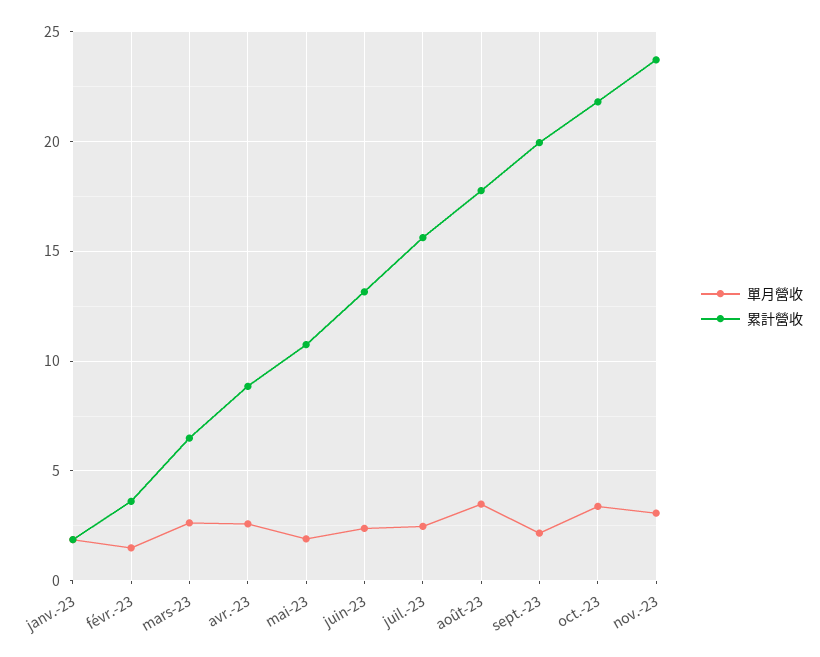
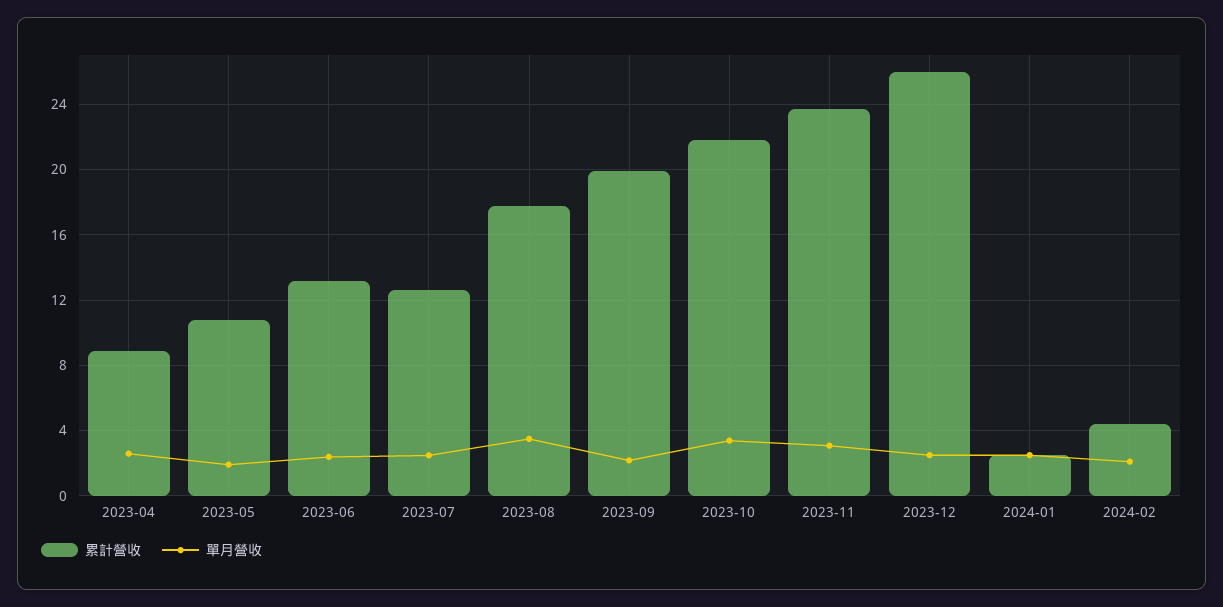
單月營收, janv.-23: 2 -> none
累計營收, janv.-23: 2 -> none
單月營收, févr.-23: 1.5 -> none
累計營收, févr.-23: 3.5 -> none
單月營收, mars-23: 2.5 -> none
累計營收, mars-23: 6.5 -> none
累計營收, juil.-23: 15.5 -> 12.5
累計營收, 2023-12: none -> 26
單月營收, 2023-12: none -> 2.5
累計營收, 2024-01: none -> 2.5
單月營收, 2024-01: none -> 2.5
累計營收, 2024-02: none -> 4.5
單月營收, 2024-02: none -> 2

